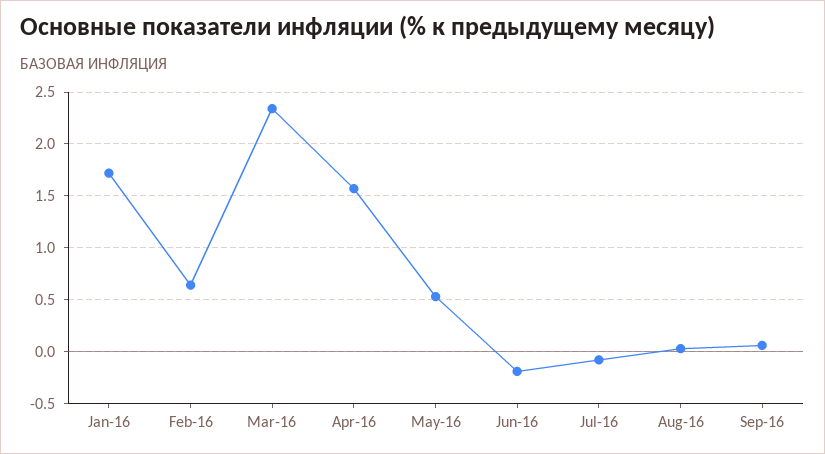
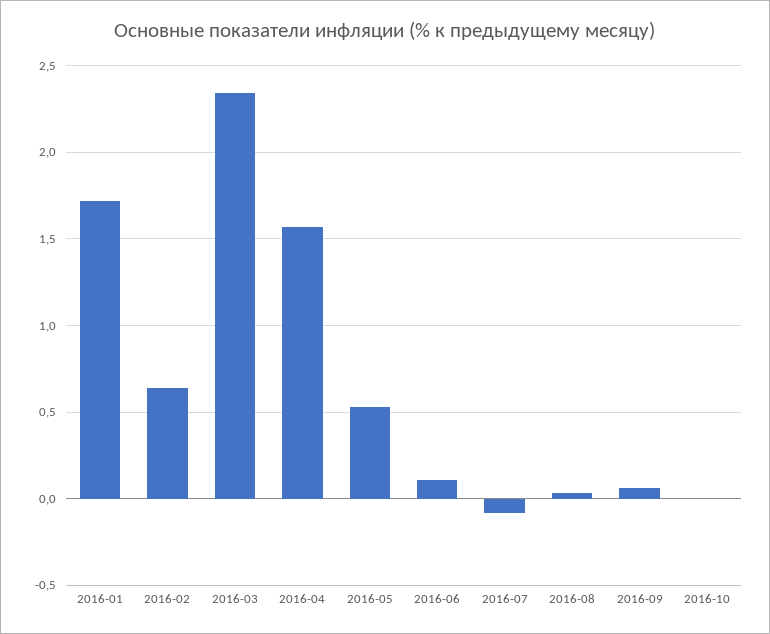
Jun-16: -0.2 -> 0.1
2016-10: none -> 0

